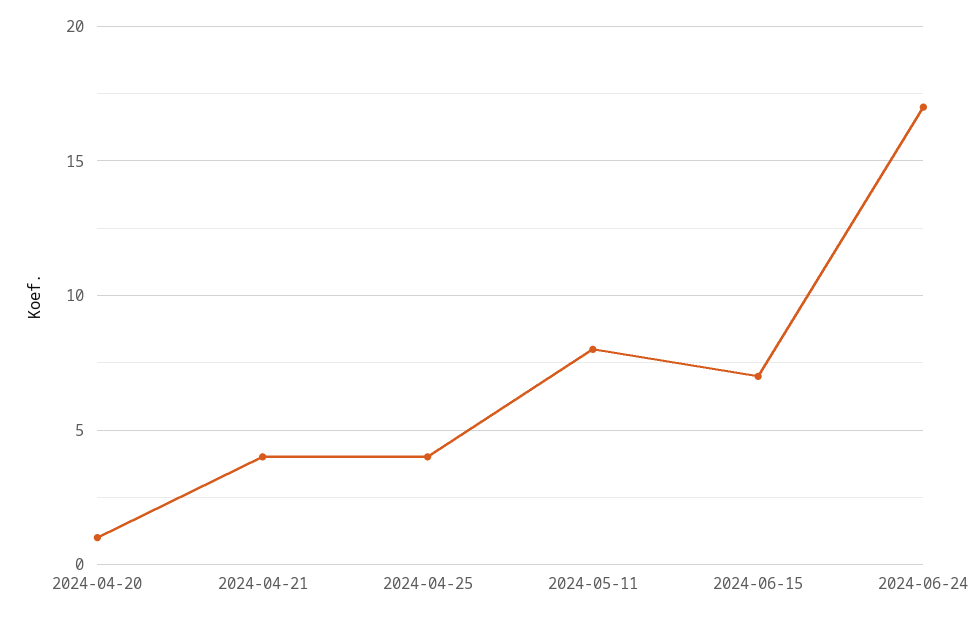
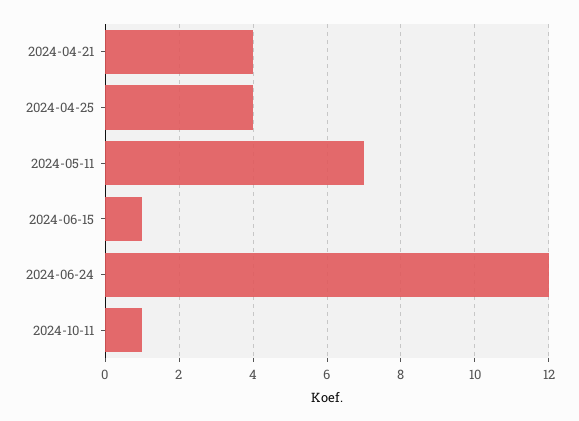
2024-04-20: 1 -> none
2024-05-11: 8 -> 7
2024-06-15: 7 -> 1
2024-06-24: 17 -> 12
2024-10-11: none -> 1

